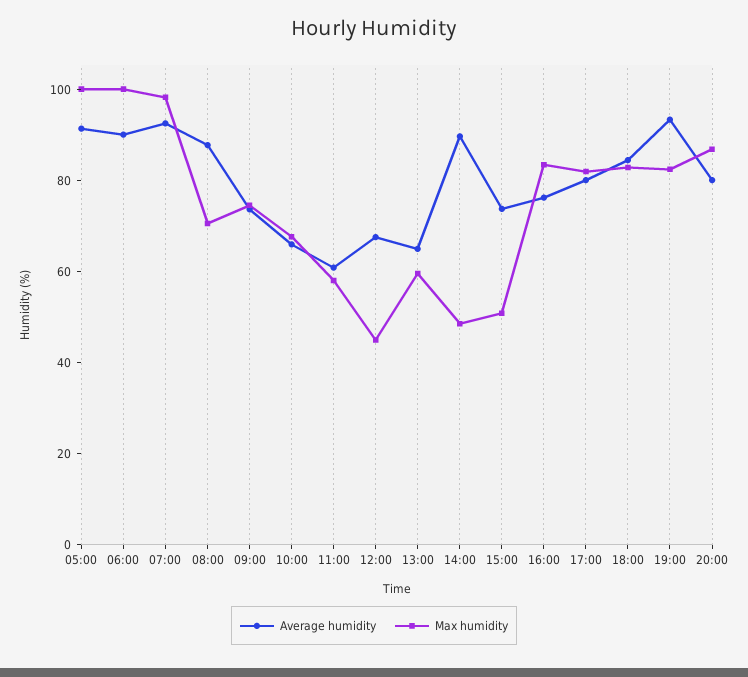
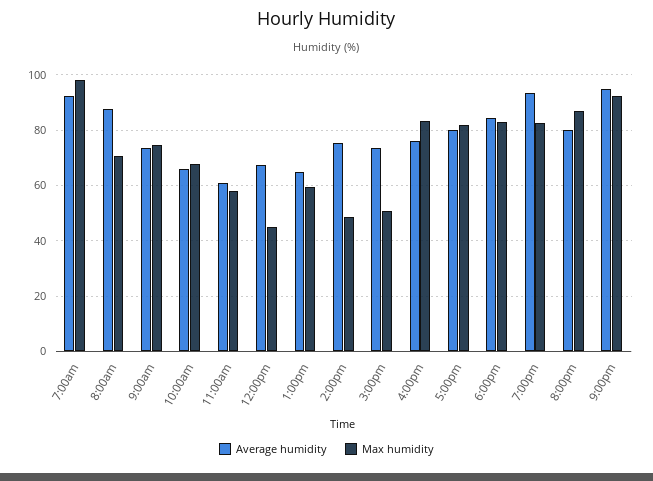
Average humidity, 05:00: 90 -> none
Max humidity, 05:00: 100 -> none
Average humidity, 06:00: 90 -> none
Max humidity, 06:00: 100 -> none
Average humidity, 14:00: 90 -> 75
Average humidity, 9:00pm: none -> 95
Max humidity, 9:00pm: none -> 92.5

